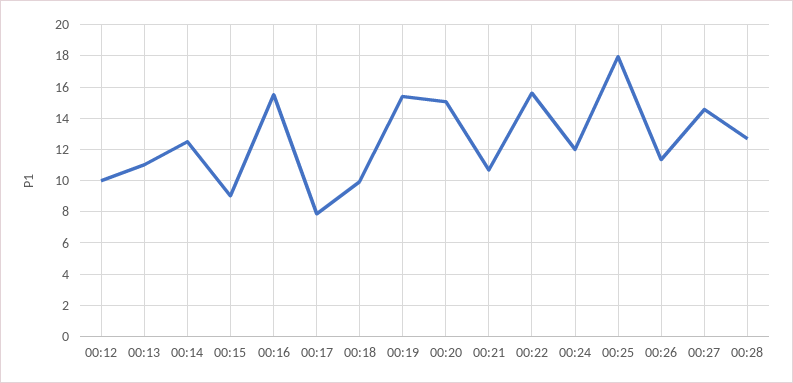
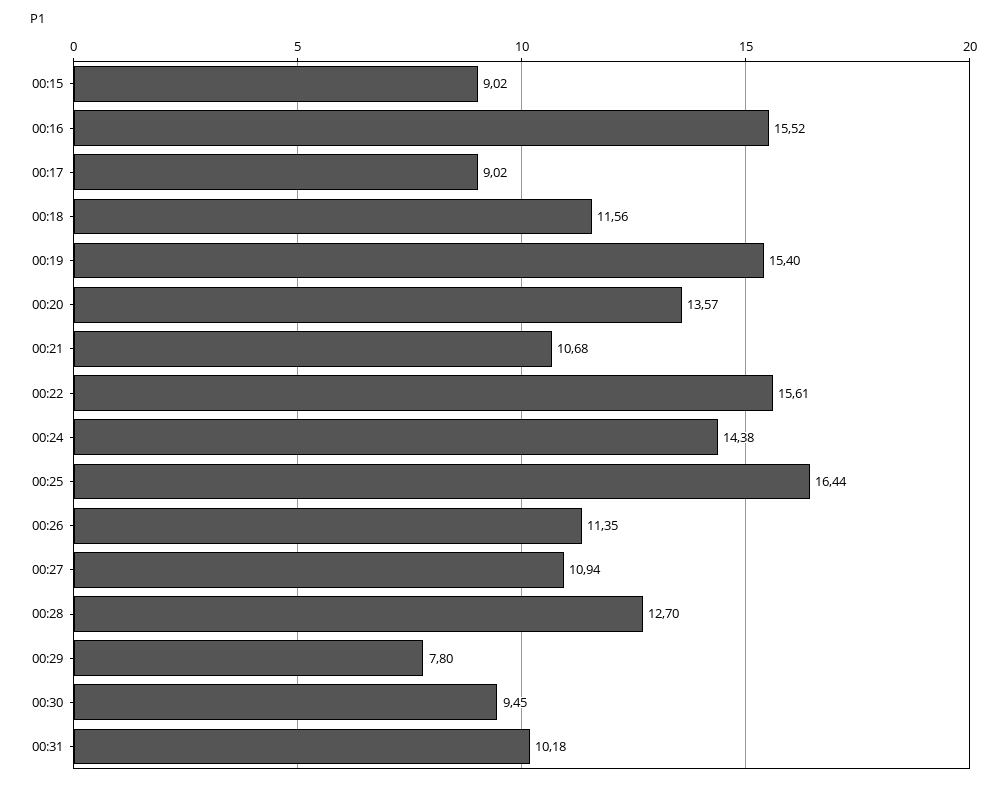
00:12: 10 -> none
00:13: 11 -> none
00:14: 12.5 -> none
00:17: 8 -> 9.02
00:18: 10 -> 11.56
00:20: 15 -> 13.57
00:24: 12 -> 14.38
00:25: 18 -> 16.44
00:27: 14.5 -> 10.94
00:29: none -> 7.8
00:30: none -> 9.45
00:31: none -> 10.18

